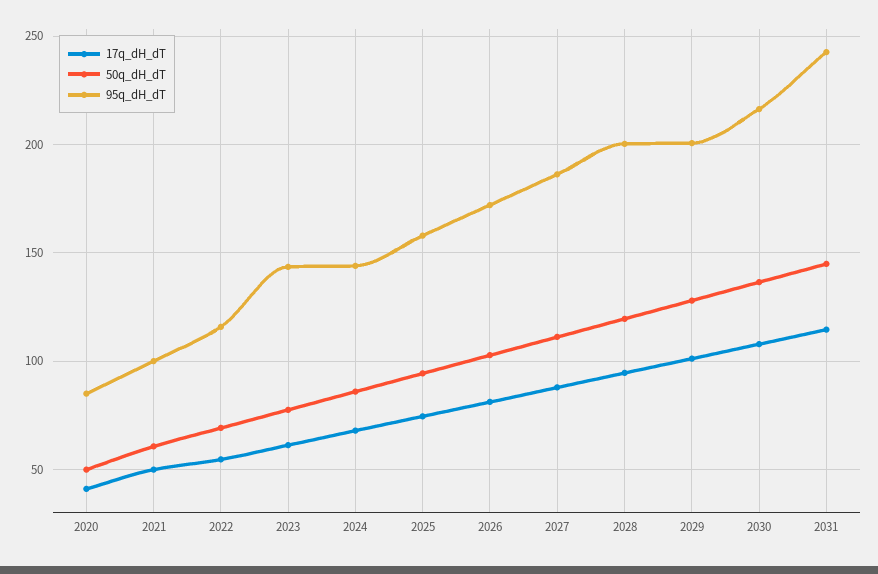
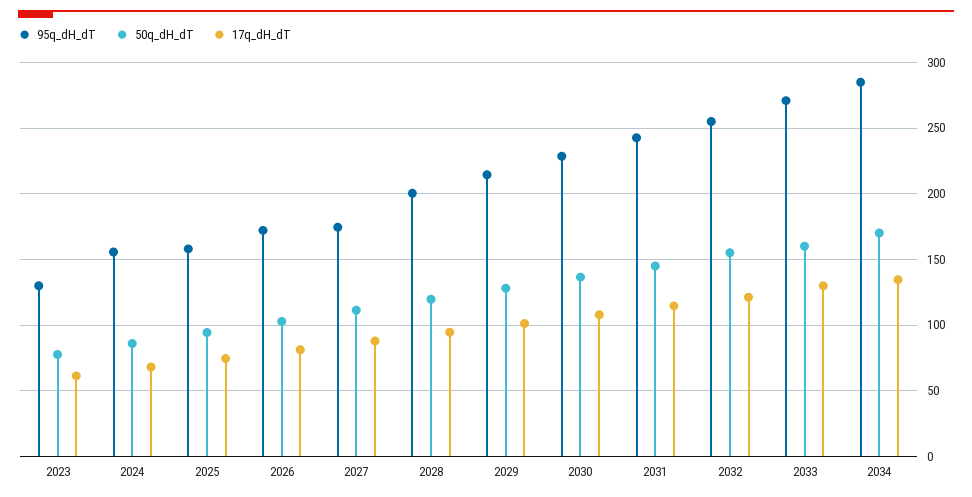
17q_dH_dT, 2020: 40 -> none
50q_dH_dT, 2020: 50 -> none
95q_dH_dT, 2020: 85 -> none
17q_dH_dT, 2021: 50 -> none
50q_dH_dT, 2021: 60 -> none
95q_dH_dT, 2021: 100 -> none
17q_dH_dT, 2022: 55 -> none
50q_dH_dT, 2022: 70 -> none
95q_dH_dT, 2022: 115 -> none
95q_dH_dT, 2023: 145 -> 130
95q_dH_dT, 2024: 145 -> 155
95q_dH_dT, 2027: 185 -> 175
95q_dH_dT, 2029: 200 -> 215
95q_dH_dT, 2030: 215 -> 230
95q_dH_dT, 2032: none -> 255
50q_dH_dT, 2032: none -> 155
17q_dH_dT, 2032: none -> 120
95q_dH_dT, 2033: none -> 270
50q_dH_dT, 2033: none -> 160
17q_dH_dT, 2033: none -> 130
95q_dH_dT, 2034: none -> 285
50q_dH_dT, 2034: none -> 170
17q_dH_dT, 2034: none -> 135

